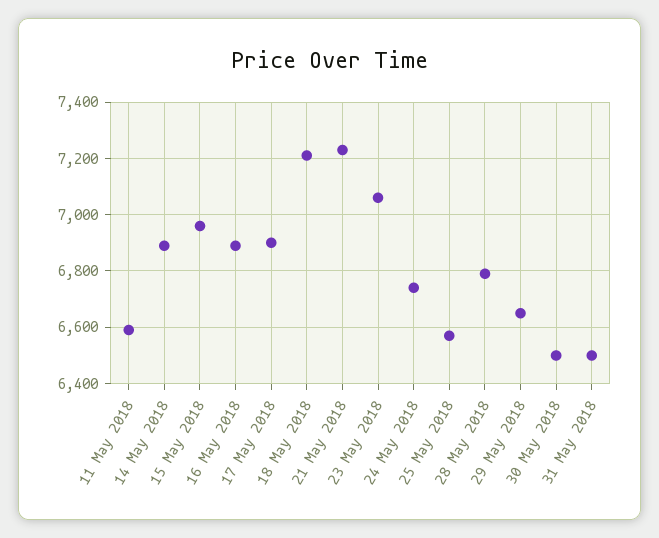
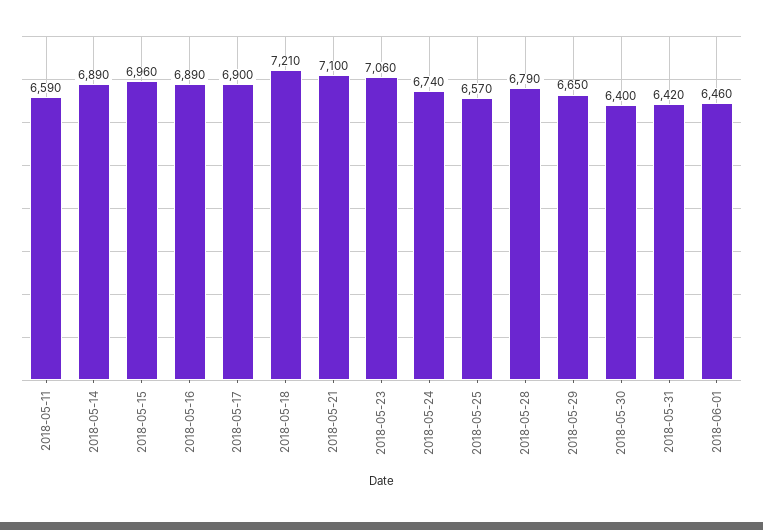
21 May 2018: 7225 -> 7100
30 May 2018: 6500 -> 6400
31 May 2018: 6500 -> 6420
2018-06-01: none -> 6460

